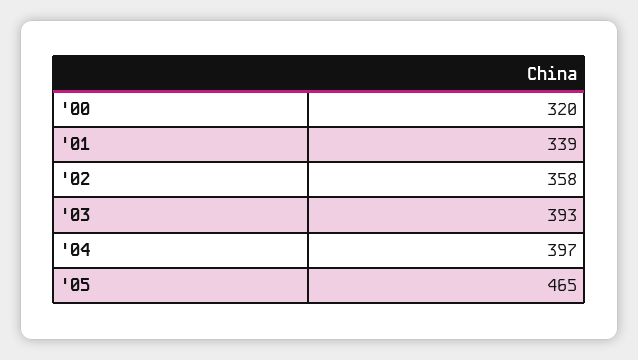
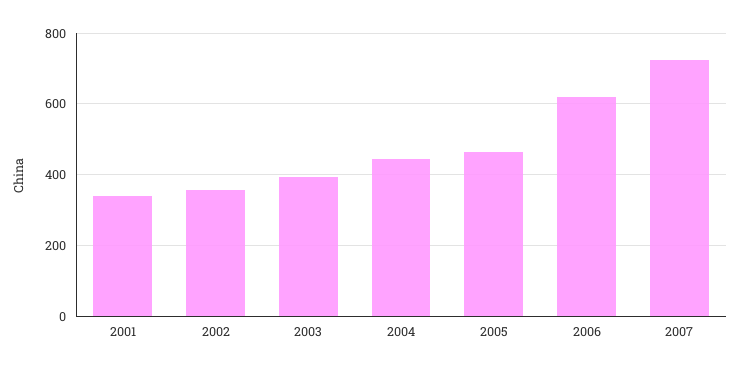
'00: 320 -> none
'04: 397 -> 440
2006: none -> 620
2007: none -> 720

